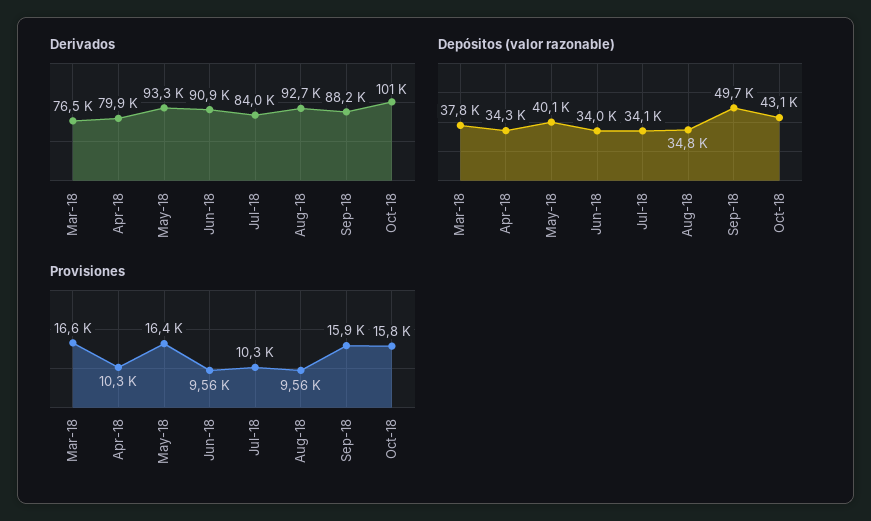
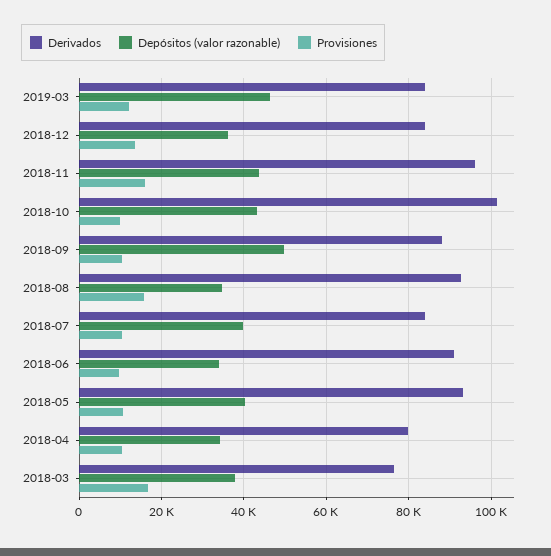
Depósitos (valor razonable), Jul-18: 34100 -> 40000
Provisiones, May-18: 16400 -> 10000
Provisiones, Aug-18: 9560 -> 16000
Provisiones, Sep-18: 15900 -> 10000
Provisiones, Oct-18: 15800 -> 10000
Derivados, 2019-03: none -> 84000
Depósitos (valor razonable), 2019-03: none -> 46000
Provisiones, 2019-03: none -> 12000
Derivados, 2018-12: none -> 84000
Depósitos (valor razonable), 2018-12: none -> 36000
Provisiones, 2018-12: none -> 14000
Derivados, 2018-11: none -> 96000
Depósitos (valor razonable), 2018-11: none -> 44000
Provisiones, 2018-11: none -> 16000

